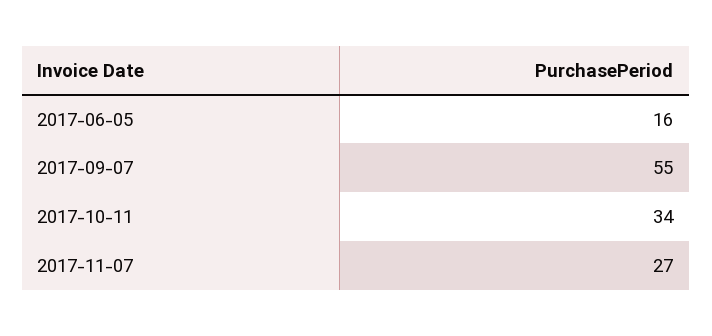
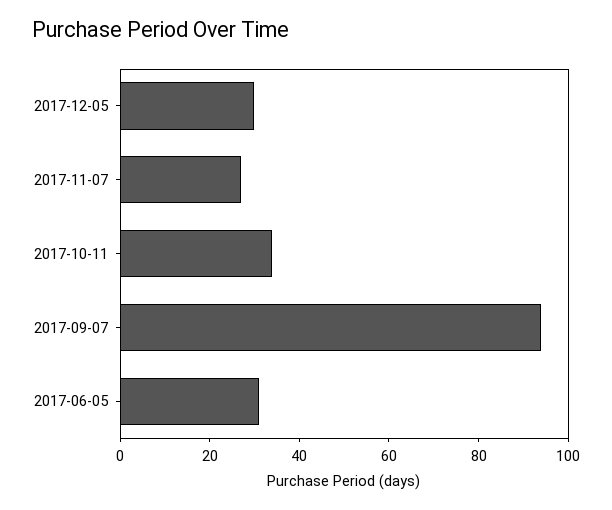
2017-06-05: 16 -> 30
2017-09-07: 55 -> 95
2017-12-05: none -> 30

